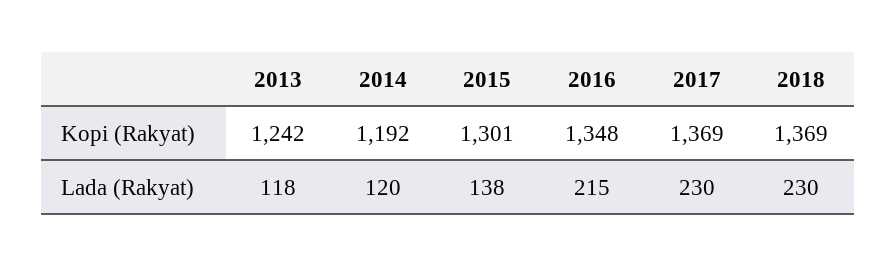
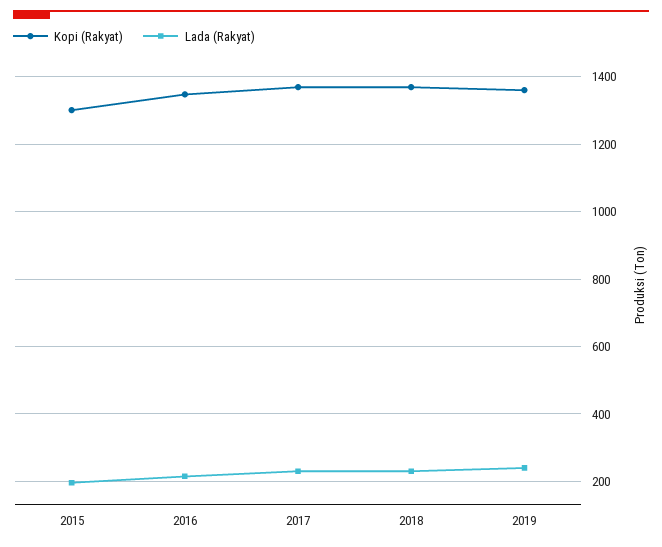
Kopi (Rakyat), 2013: 1242 -> none
Kopi (Rakyat), 2014: 1192 -> none
Lada (Rakyat), 2013: 118 -> none
Lada (Rakyat), 2014: 120 -> none
Lada (Rakyat), 2015: 138 -> 200
Kopi (Rakyat), 2019: none -> 1360
Lada (Rakyat), 2019: none -> 240

